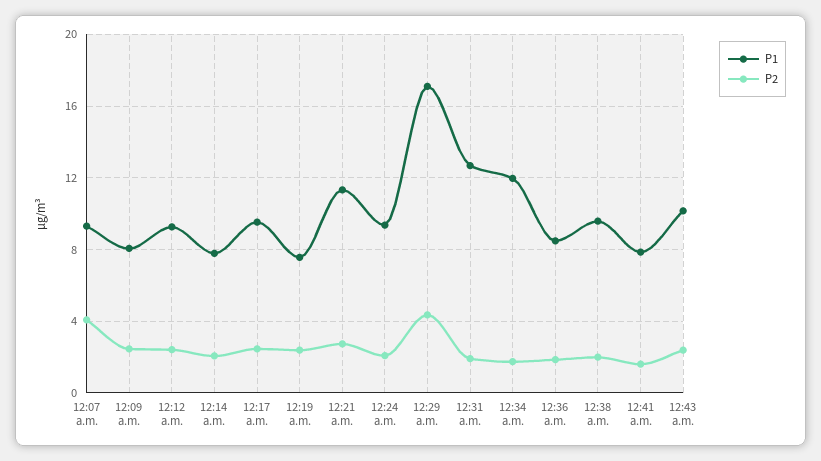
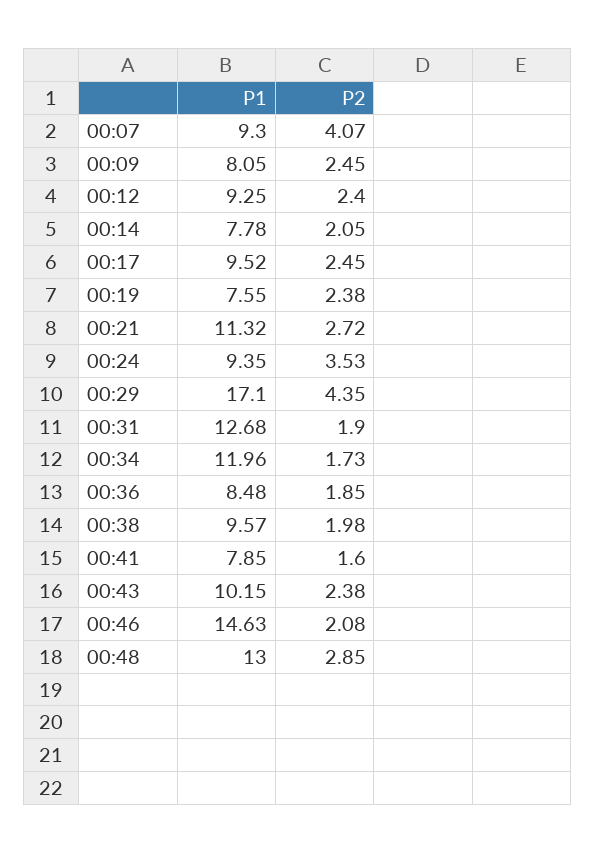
P2, 12:24 a.m.: 2 -> 3.53
P1, 00:46: none -> 14.63
P2, 00:46: none -> 2.08
P1, 00:48: none -> 13
P2, 00:48: none -> 2.85

